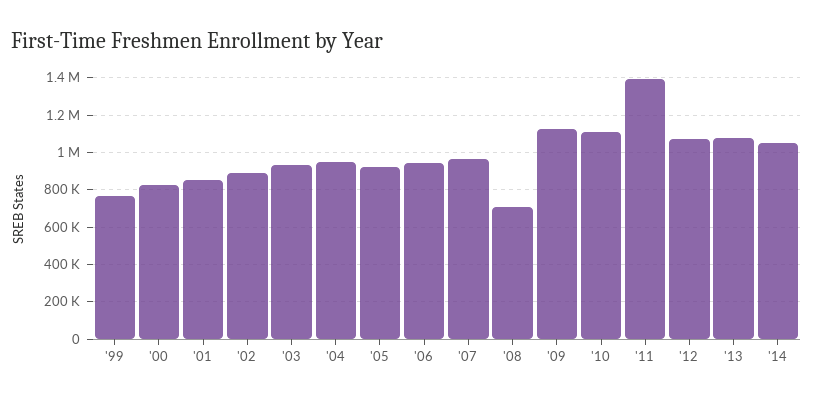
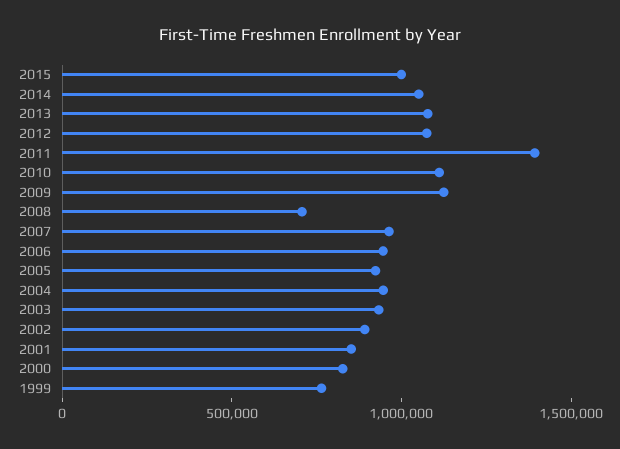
2015: none -> 1000000

